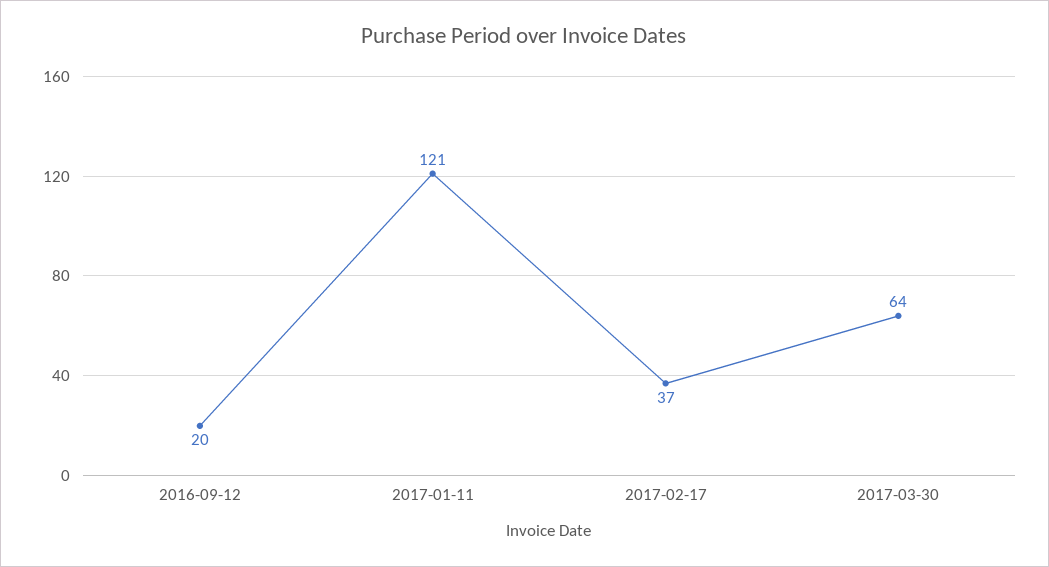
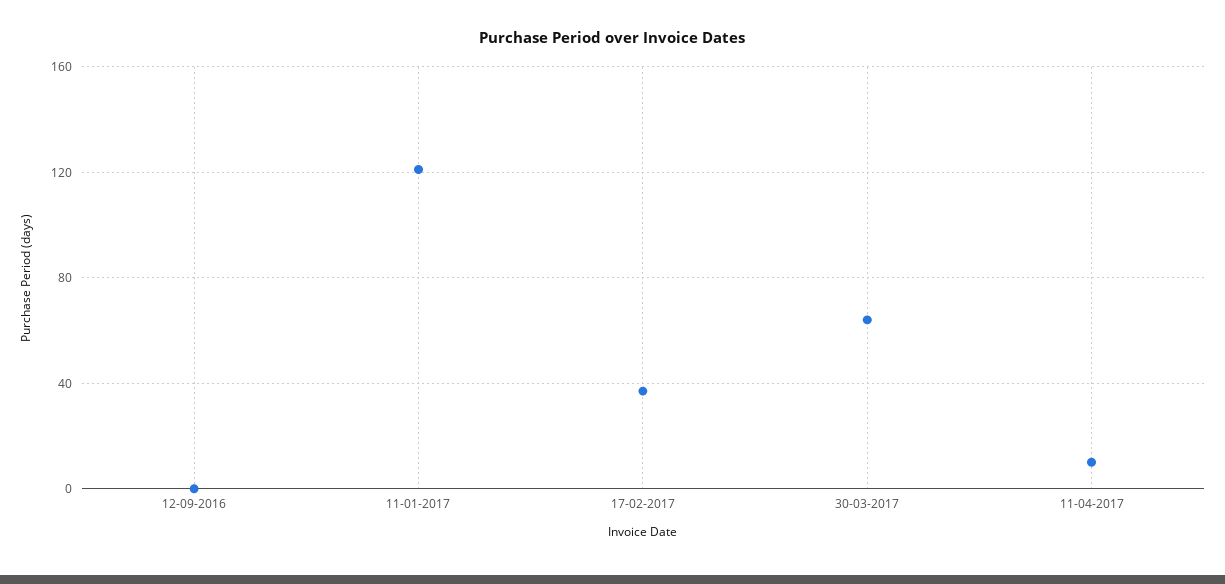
2016-09-12: 20 -> 0
11-04-2017: none -> 10

